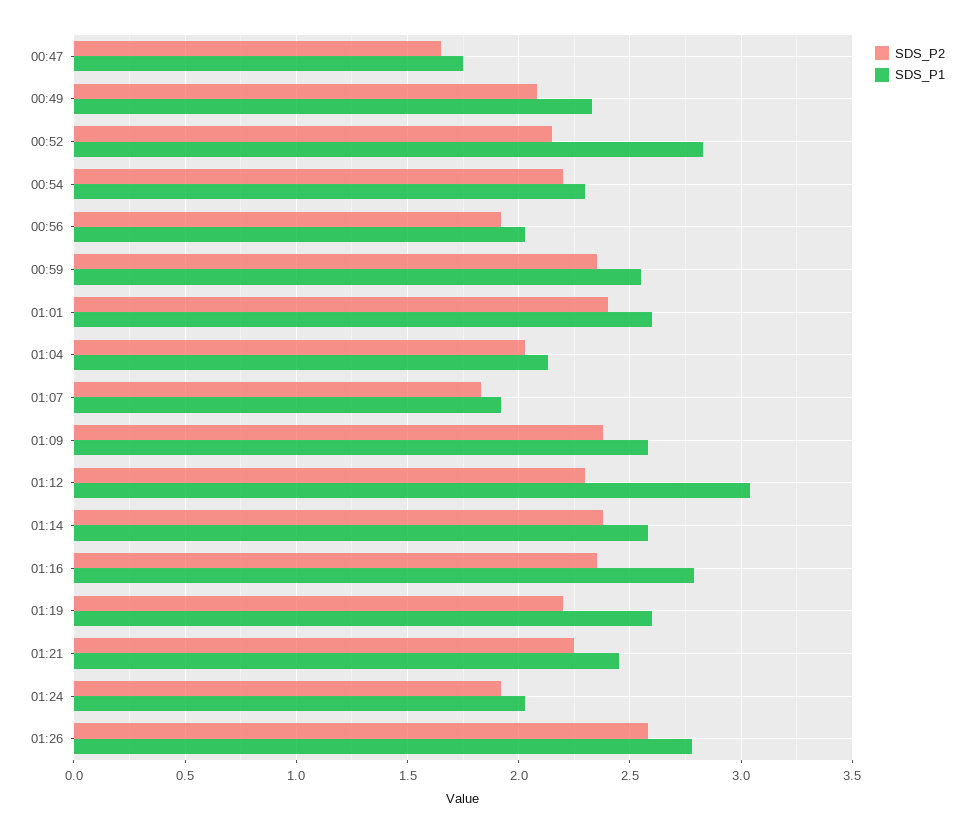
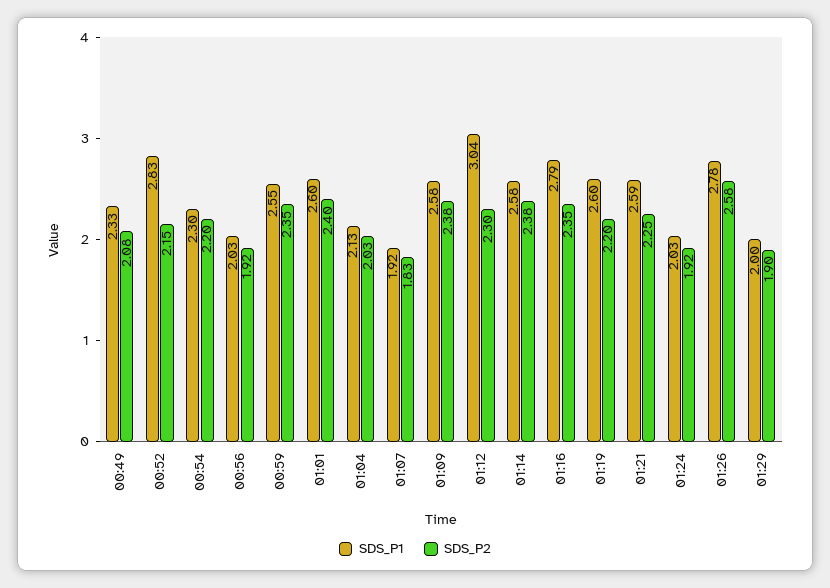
SDS_P2, 00:47: 1.65 -> none
SDS_P1, 00:47: 1.75 -> none
SDS_P1, 01:21: 2.45 -> 2.59
SDS_P1, 01:29: none -> 2
SDS_P2, 01:29: none -> 1.9

